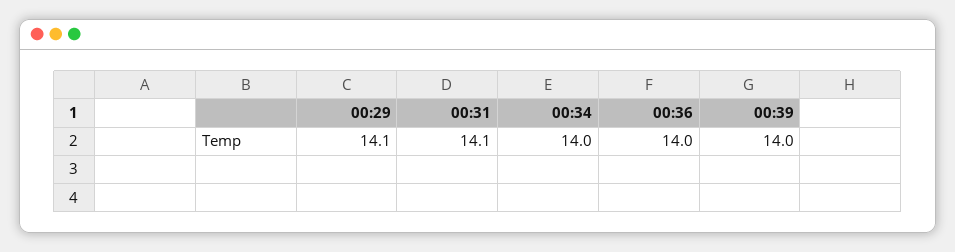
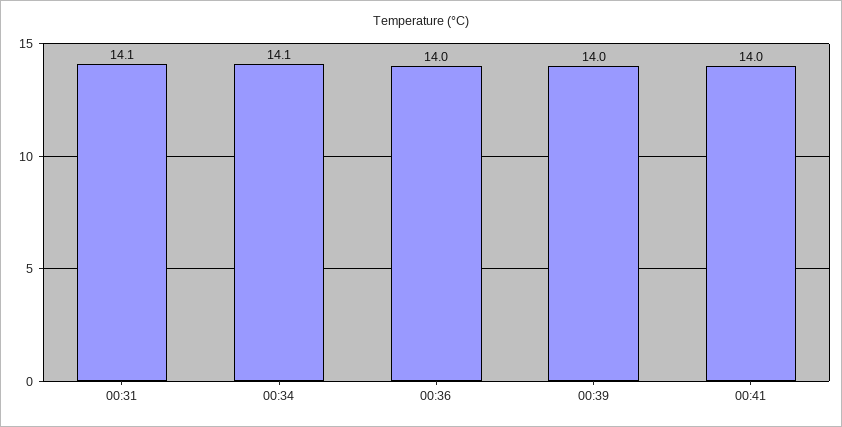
00:29: 14.1 -> none
00:34: 14 -> 14.1
00:41: none -> 14

